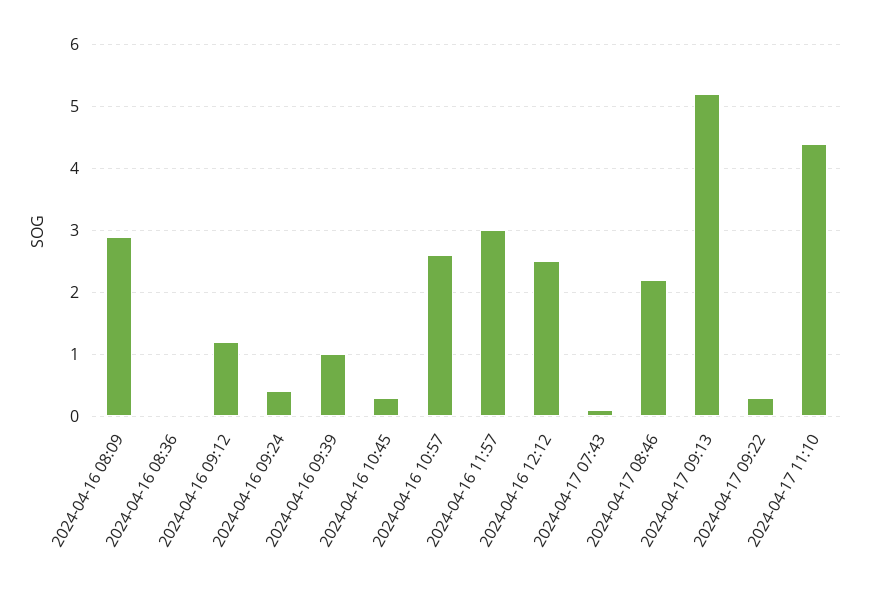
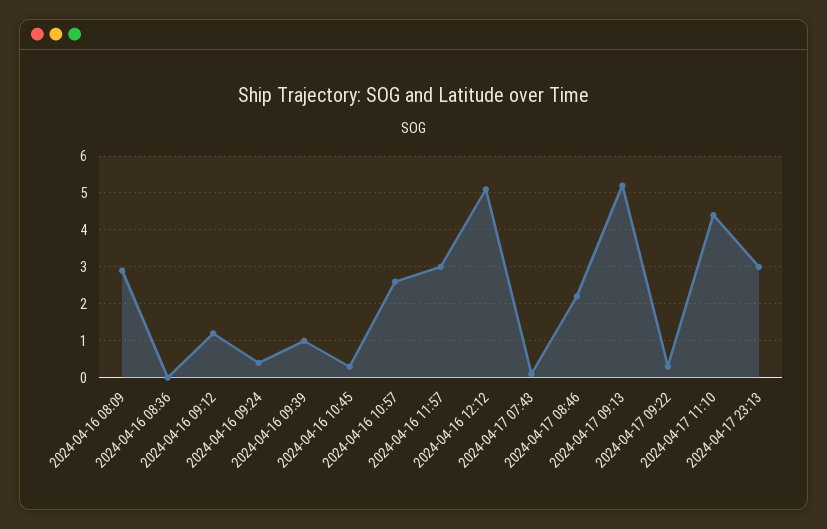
2024-04-16 12:12: 2.5 -> 5
2024-04-17 23:13: none -> 3

